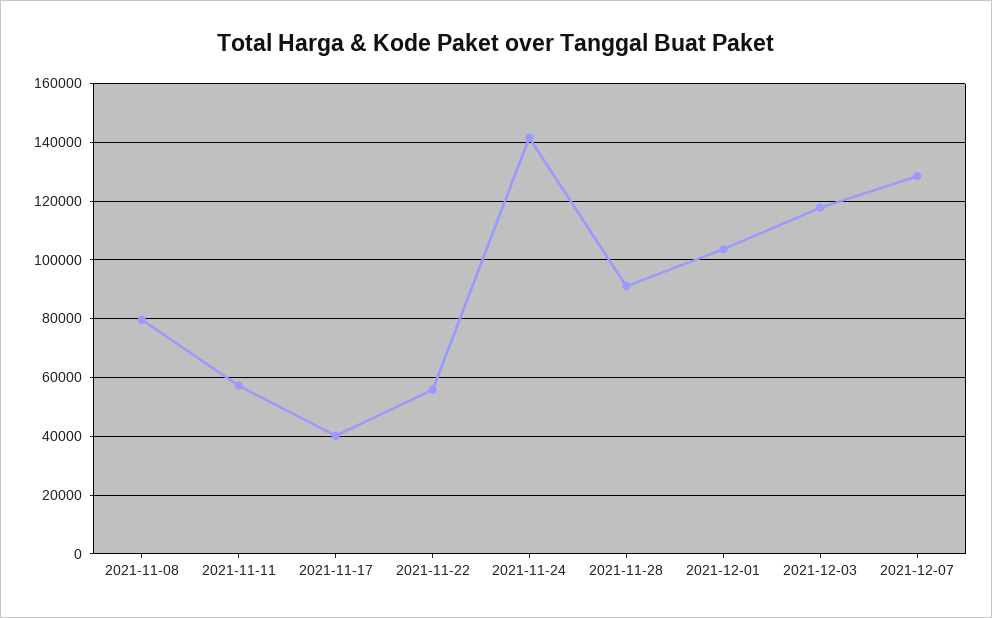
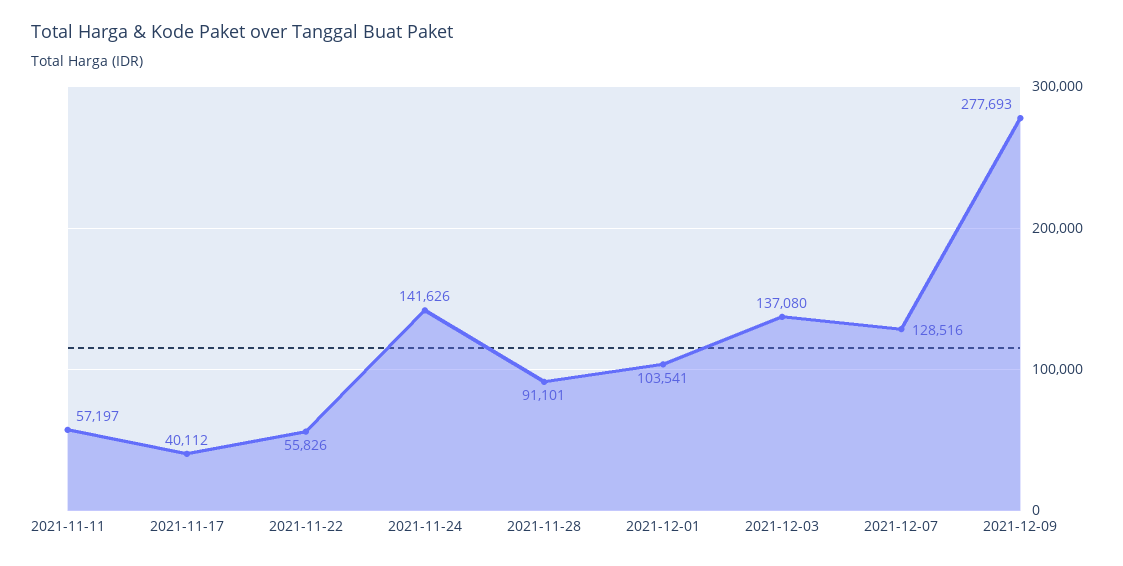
2021-11-08: 80000 -> none
2021-12-03: 117500 -> 137080
2021-12-09: none -> 277693

